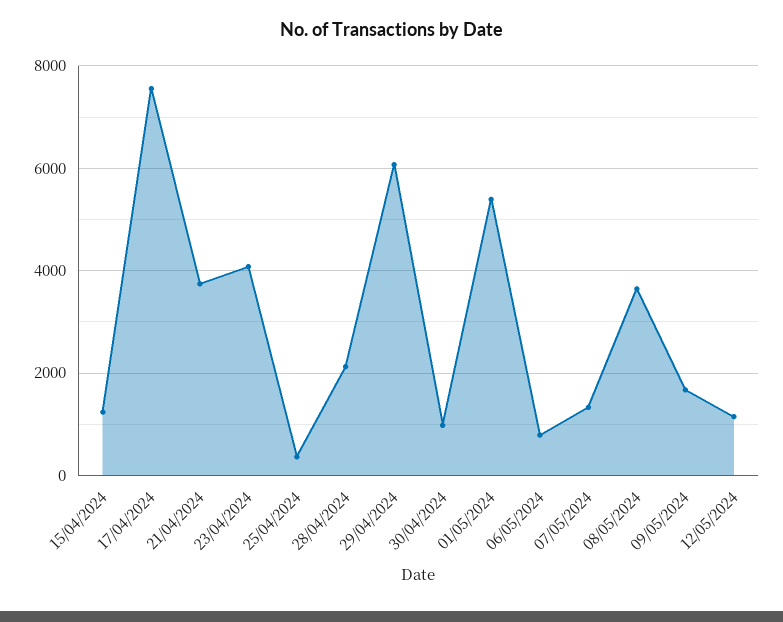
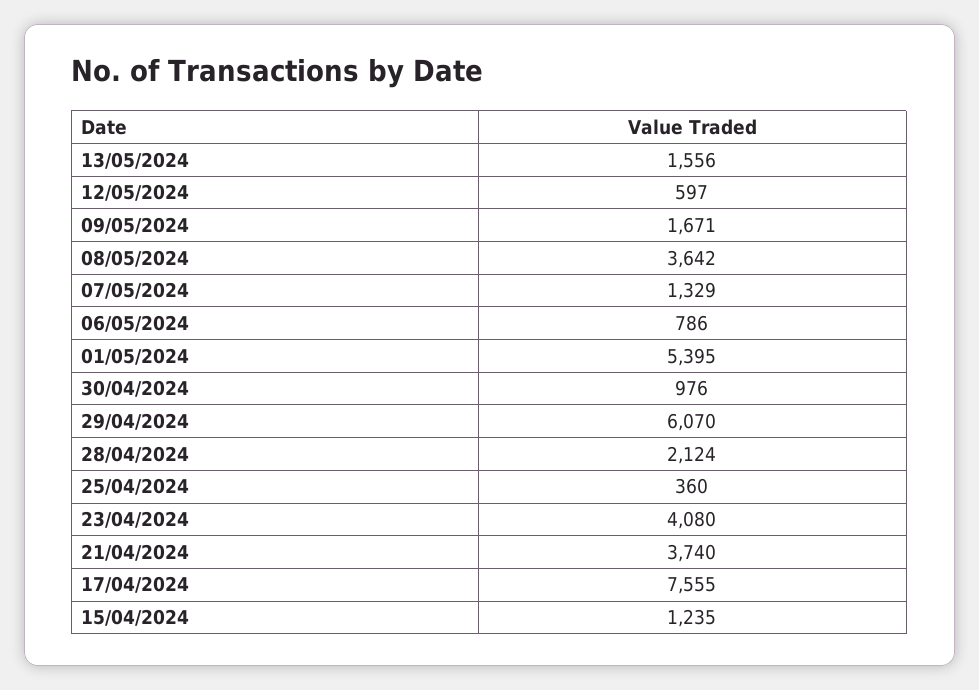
12/05/2024: 1200 -> 597
13/05/2024: none -> 1556

